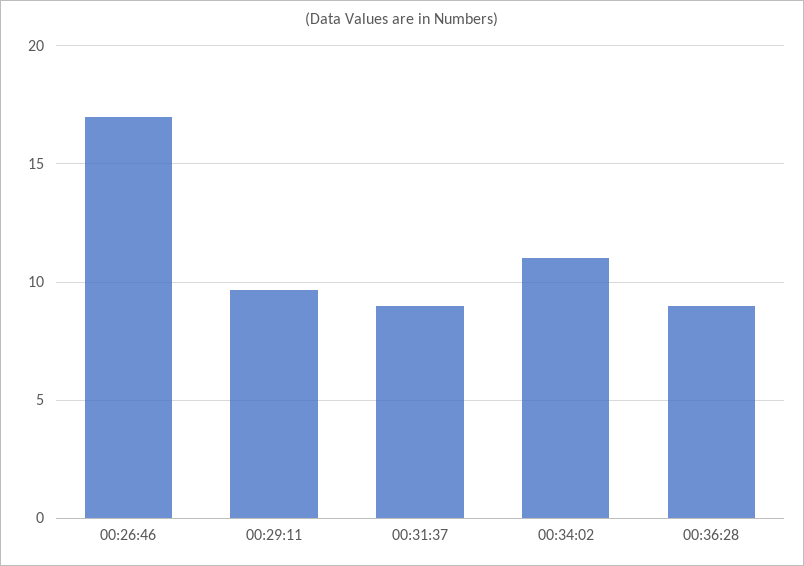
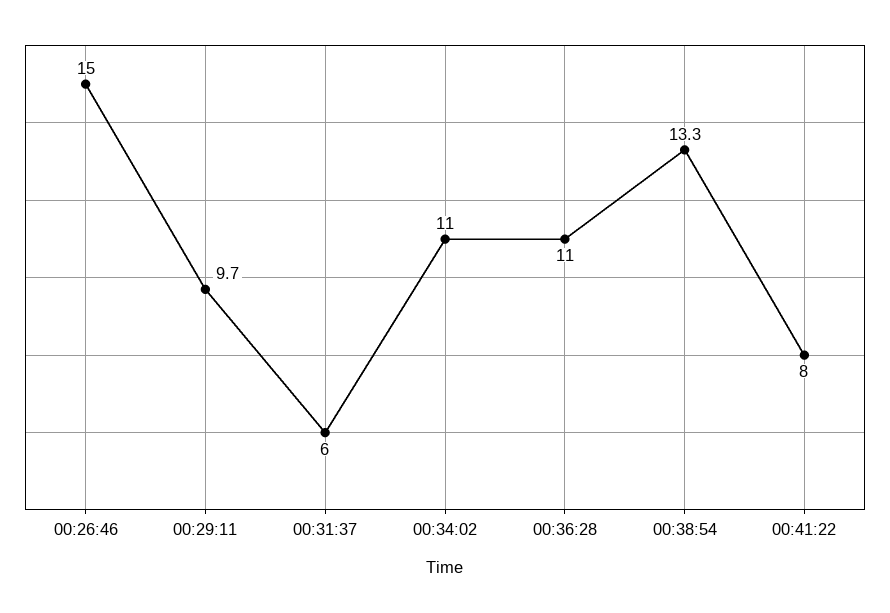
00:26:46: 17 -> 15
00:31:37: 9 -> 6
00:36:28: 9 -> 11
00:38:54: none -> 13.3
00:41:22: none -> 8

